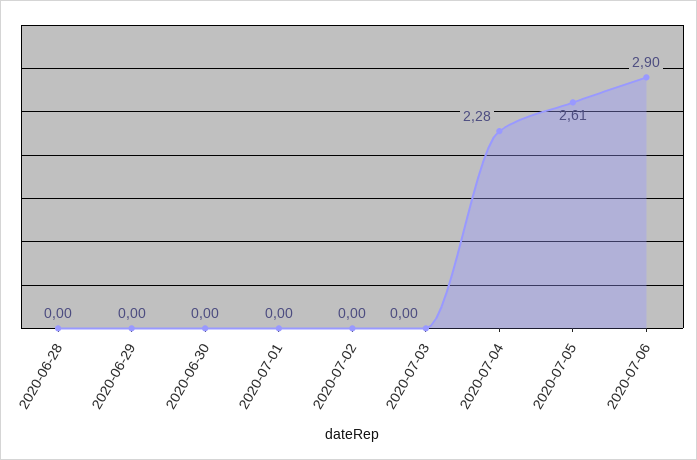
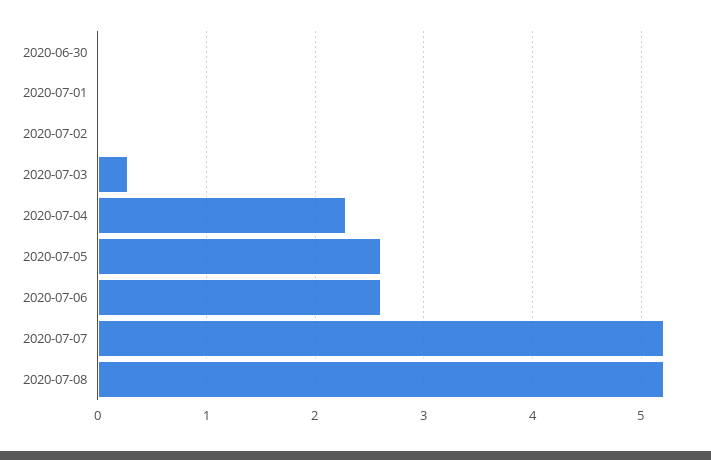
2020-06-28: 0 -> none
2020-06-29: 0 -> none
2020-07-03: 0 -> 0.3
2020-07-06: 2.9 -> 2.6
2020-07-07: none -> 5.2
2020-07-08: none -> 5.2

